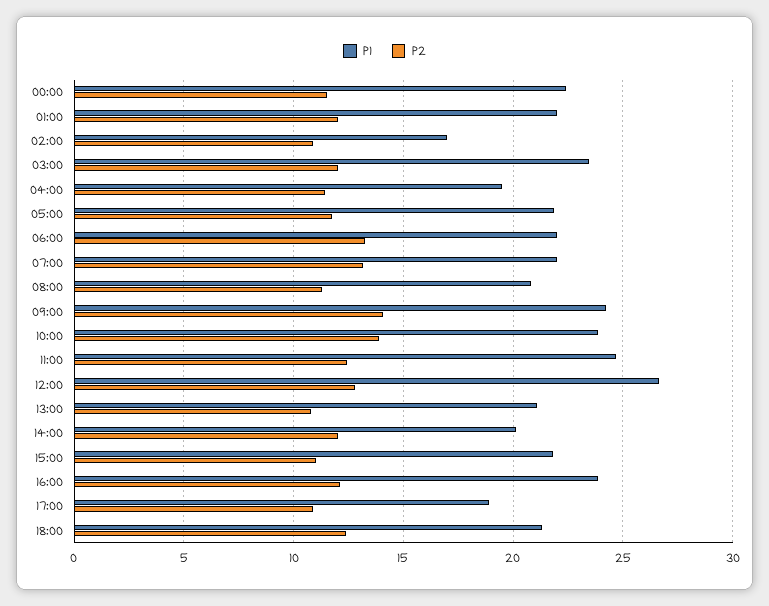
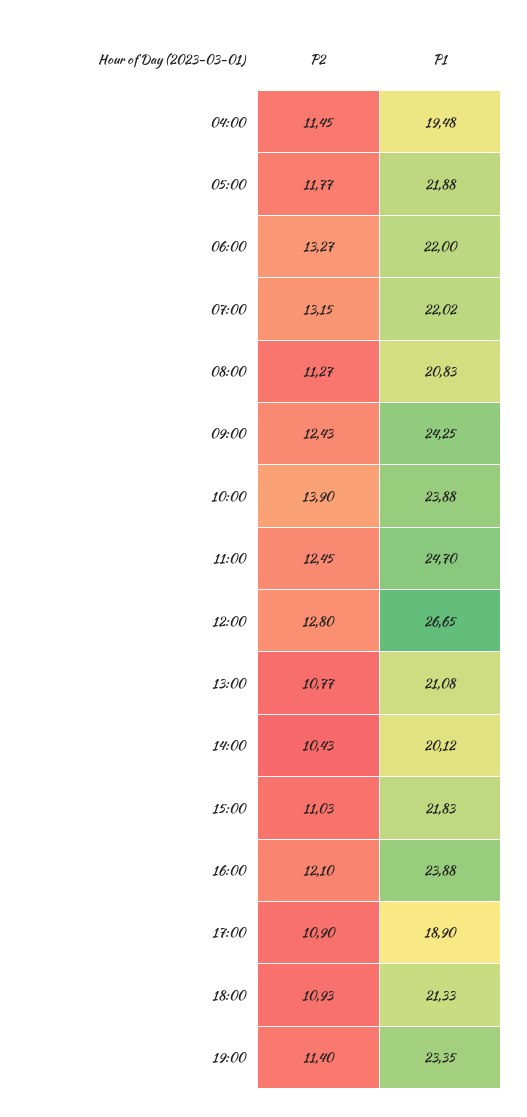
P1, 00:00: 22.5 -> none
P2, 00:00: 11.5 -> none
P1, 01:00: 22 -> none
P2, 01:00: 12 -> none
P1, 02:00: 17 -> none
P2, 02:00: 11 -> none
P1, 03:00: 23.5 -> none
P2, 03:00: 12 -> none
P2, 09:00: 14 -> 12.43
P2, 14:00: 12 -> 10.43
P2, 18:00: 12.5 -> 10.93
P2, 19:00: none -> 11.4
P1, 19:00: none -> 23.35

